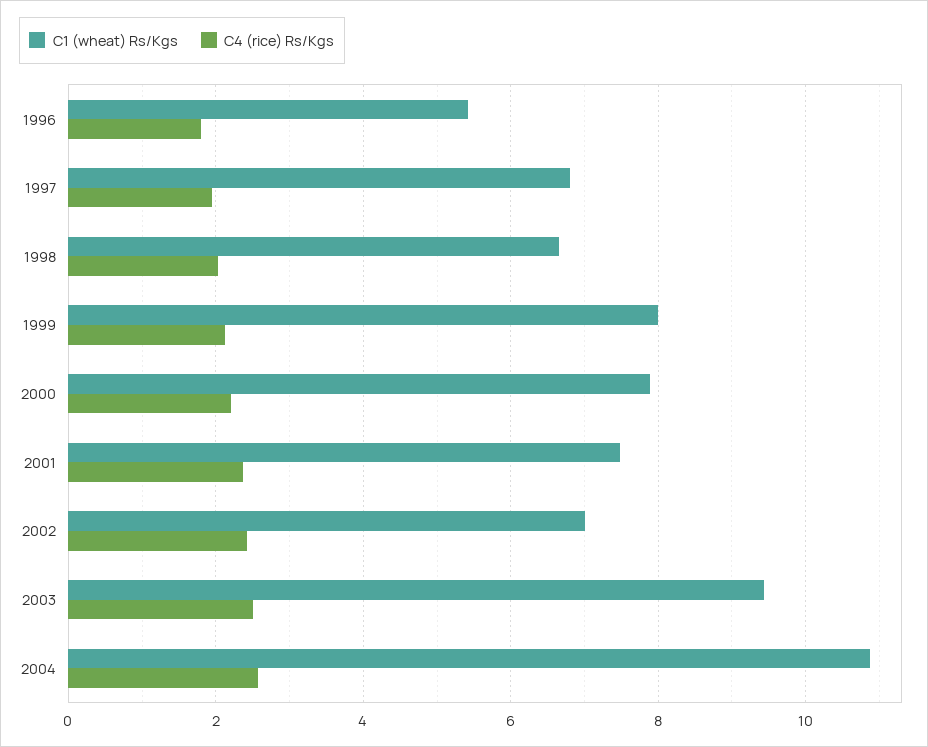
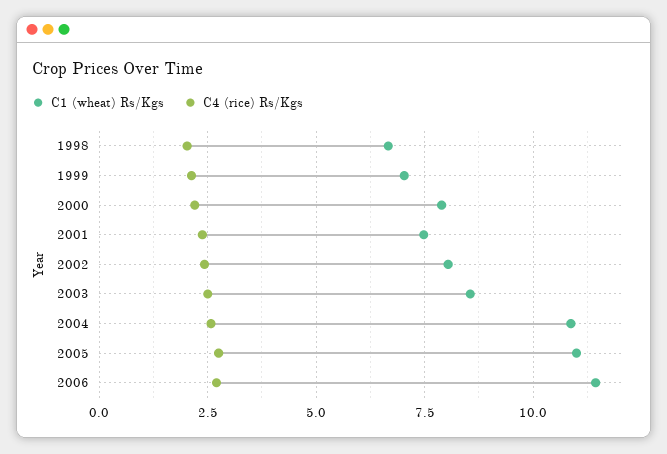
C1 (wheat) Rs/Kgs, 1996: 5.4 -> none
C4 (rice) Rs/Kgs, 1996: 1.8 -> none
C1 (wheat) Rs/Kgs, 1997: 6.8 -> none
C4 (rice) Rs/Kgs, 1997: 2 -> none
C1 (wheat) Rs/Kgs, 1999: 8 -> 7
C1 (wheat) Rs/Kgs, 2002: 7 -> 8
C1 (wheat) Rs/Kgs, 2003: 9.4 -> 8.5
C1 (wheat) Rs/Kgs, 2005: none -> 11
C4 (rice) Rs/Kgs, 2005: none -> 2.75
C1 (wheat) Rs/Kgs, 2006: none -> 11.5
C4 (rice) Rs/Kgs, 2006: none -> 2.75

